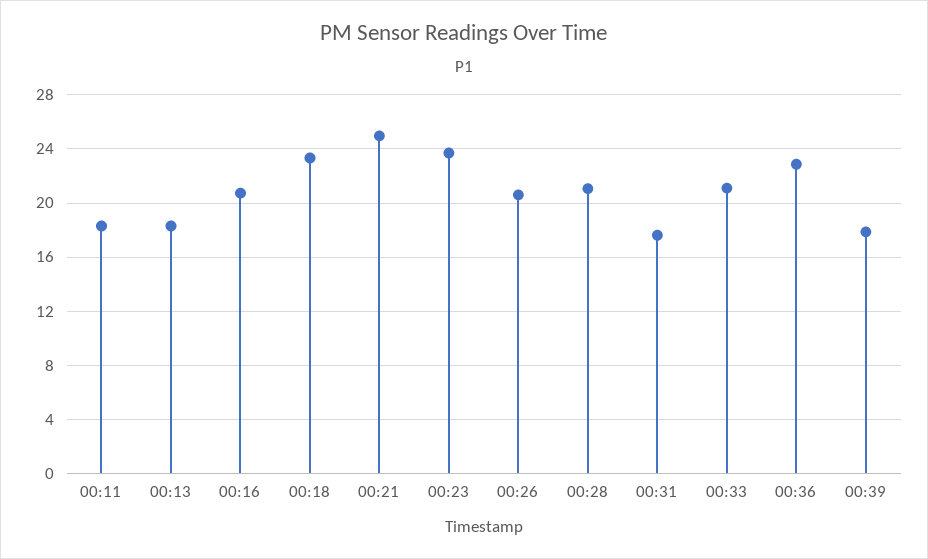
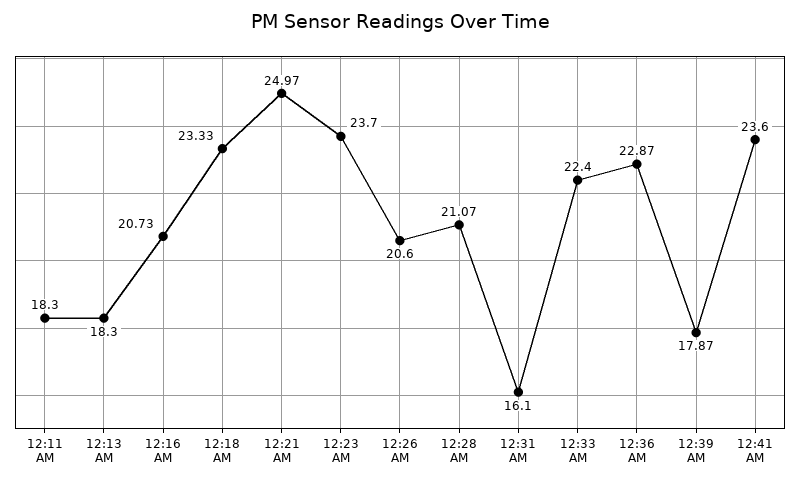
00:31: 17.5 -> 16.1
00:33: 21 -> 22.4
12:41 AM: none -> 23.6

